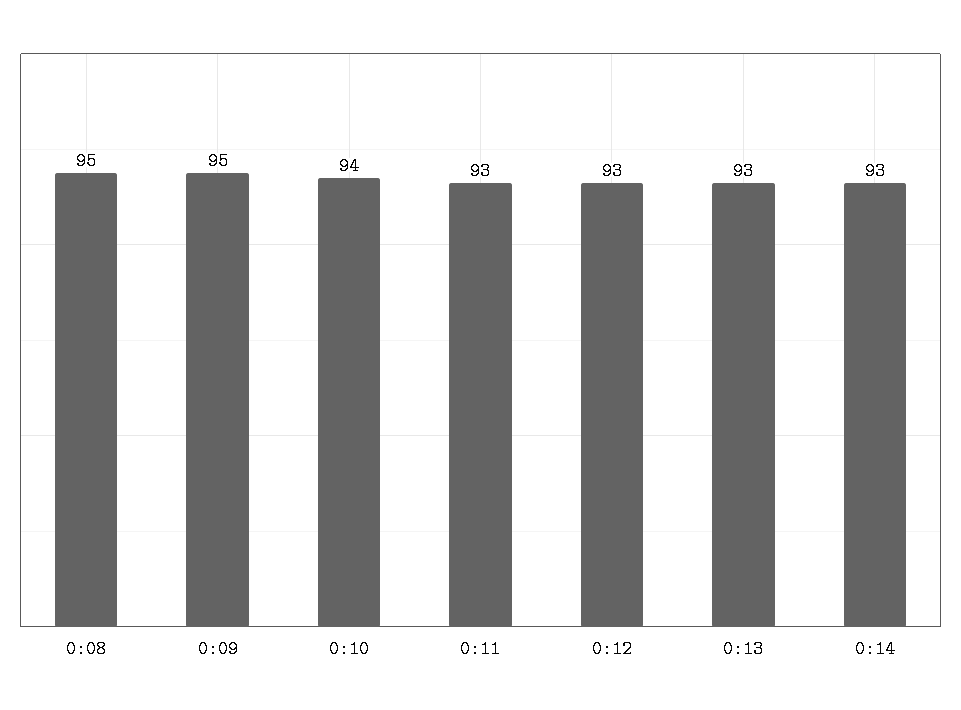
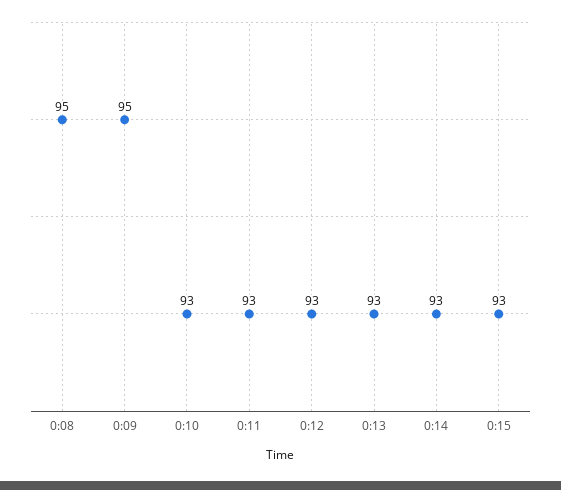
0:10: 94 -> 93
0:15: none -> 93

